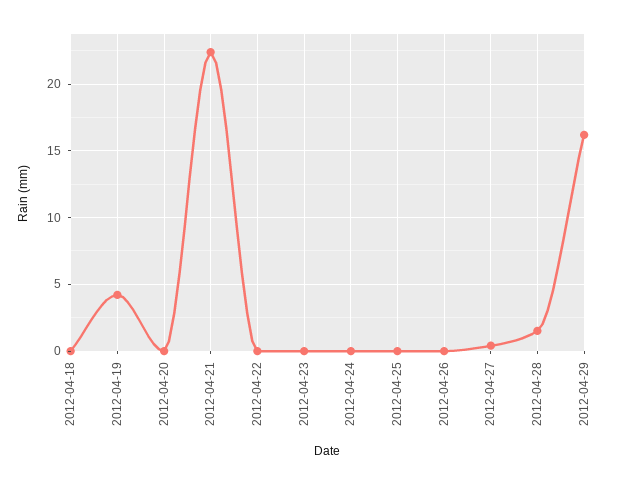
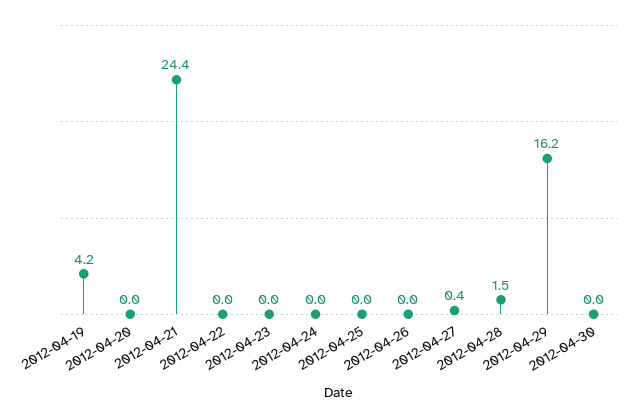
2012-04-18: 0 -> none
2012-04-21: 22.5 -> 24.4
2012-04-30: none -> 0

